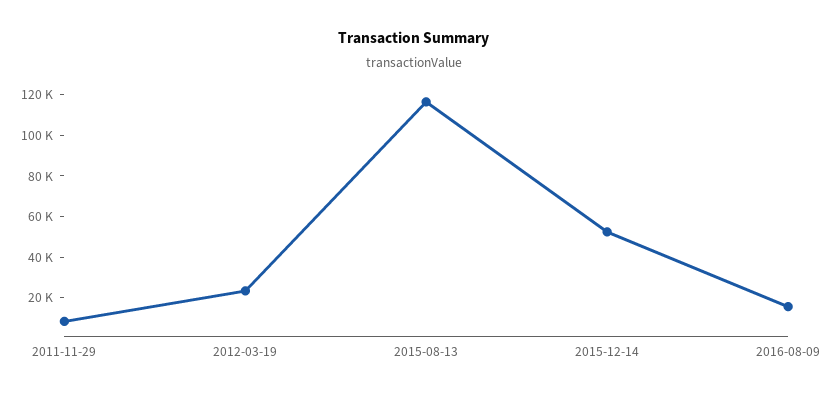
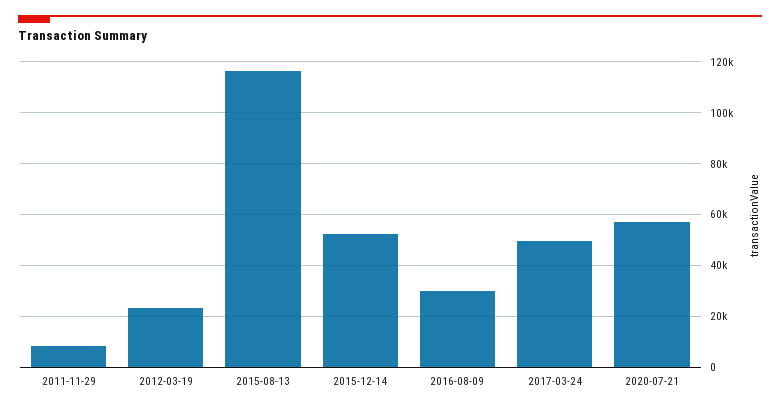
2016-08-09: 15000 -> 30000
2017-03-24: none -> 50000
2020-07-21: none -> 57500

